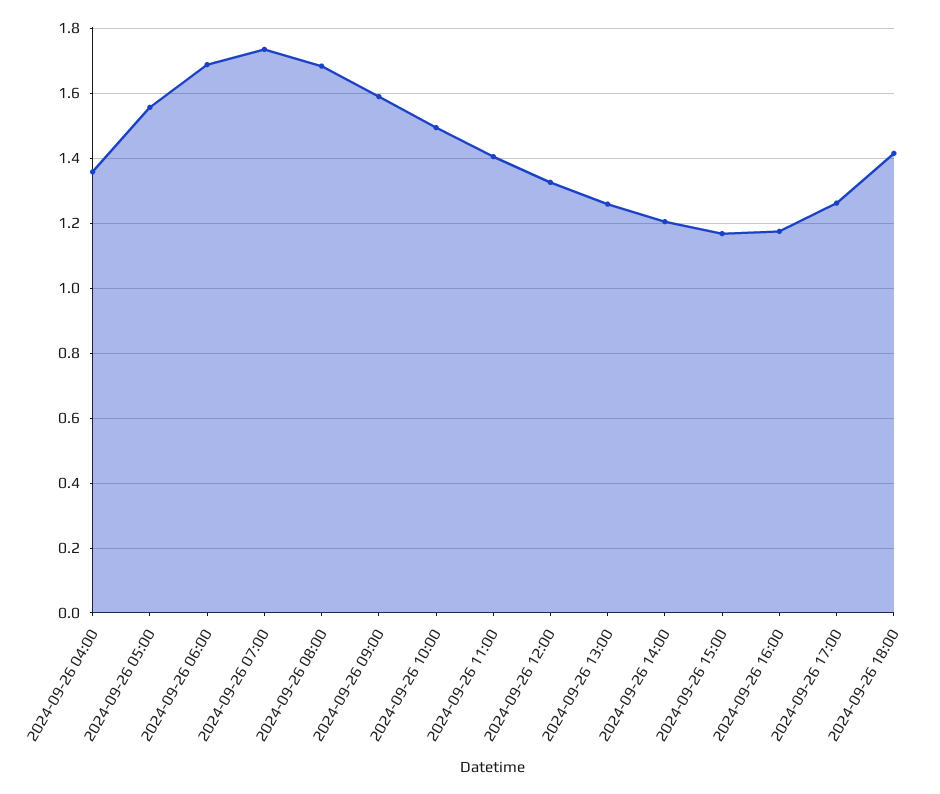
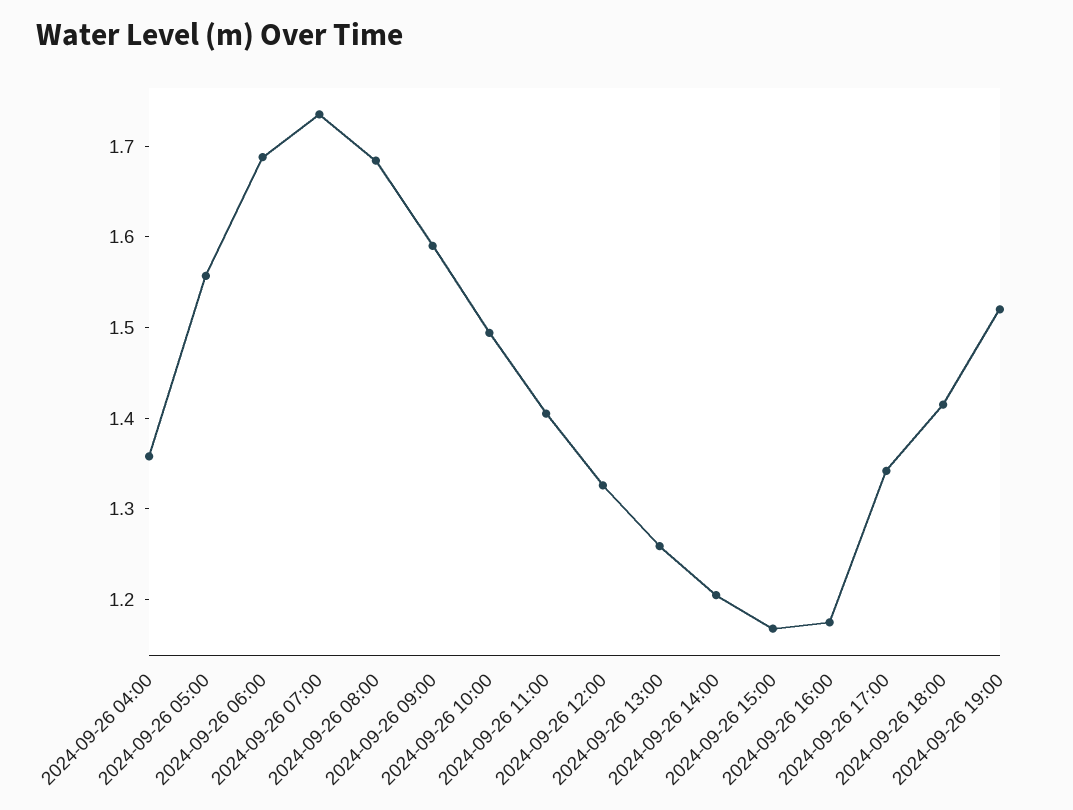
2024-09-26 17:00: 1.26 -> 1.34
2024-09-26 19:00: none -> 1.52

